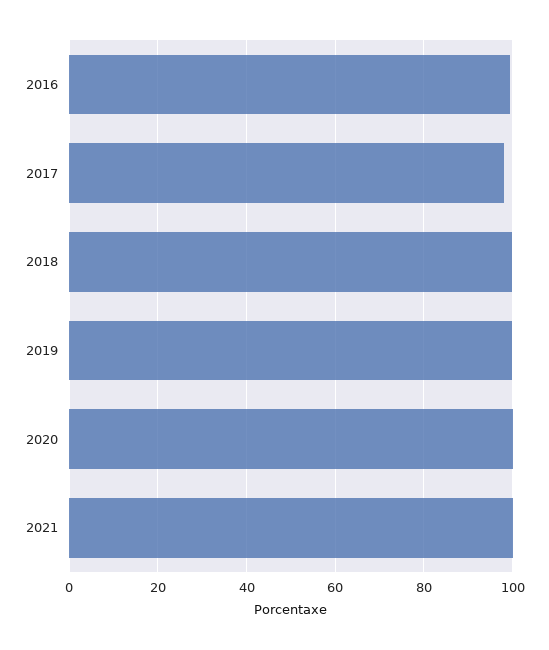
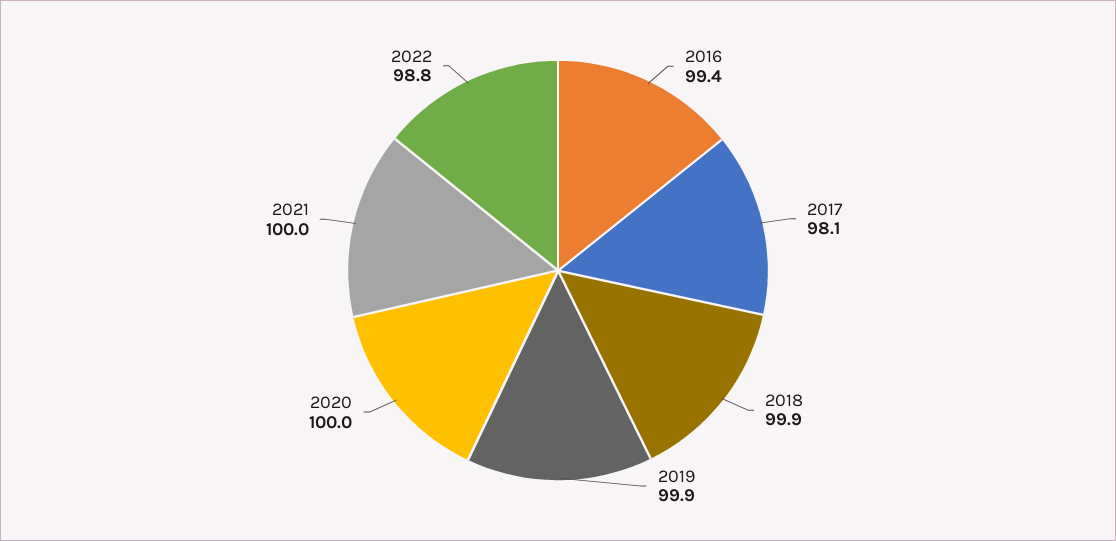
2022: none -> 98.8

